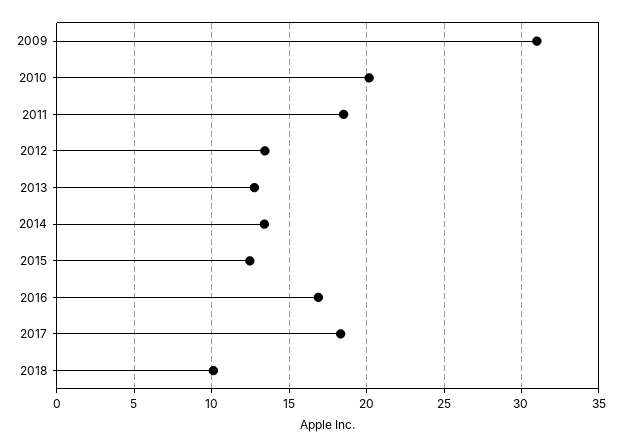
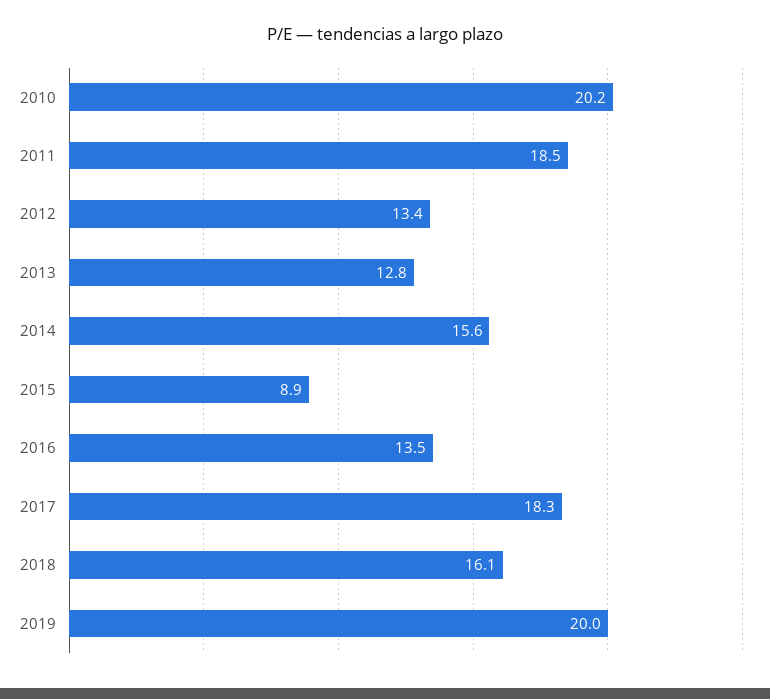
2009: 31 -> none
2014: 13.5 -> 15.6
2015: 12.5 -> 8.9
2016: 17 -> 13.5
2018: 10 -> 16.1
2019: none -> 20

